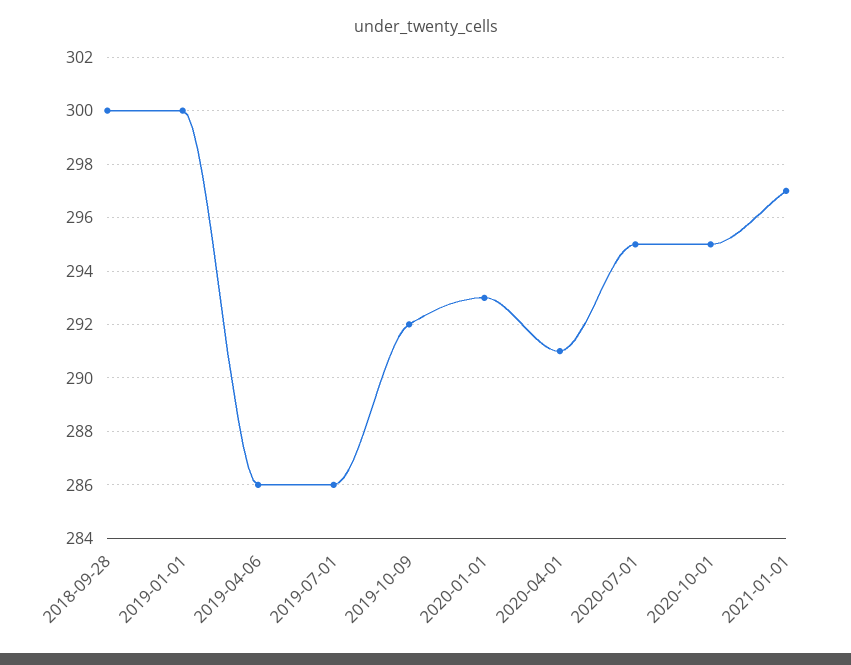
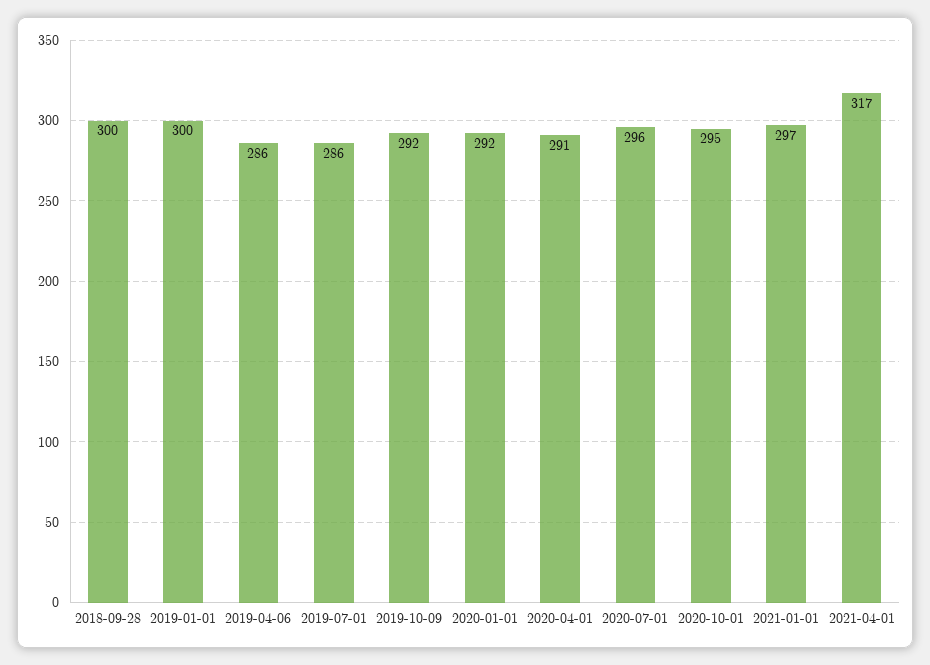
2020-01-01: 293 -> 292
2020-07-01: 295 -> 296
2021-04-01: none -> 317

